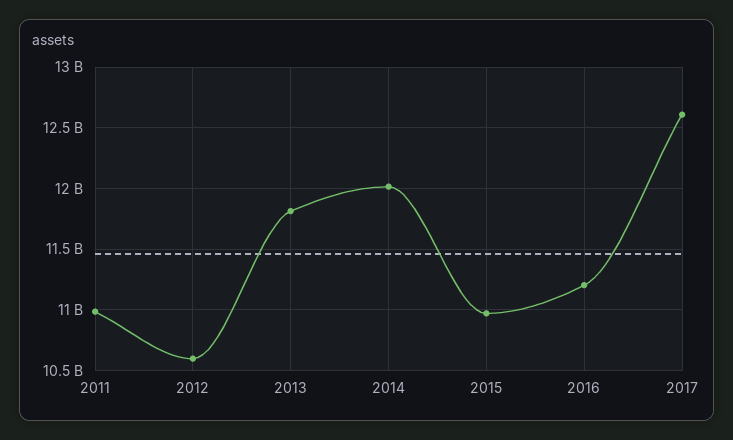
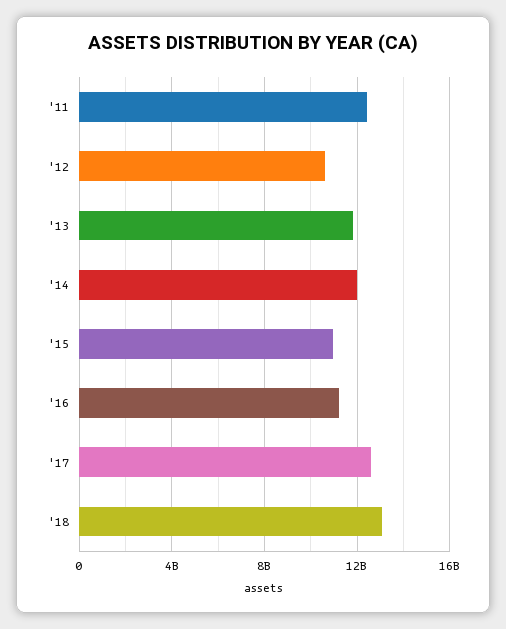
2011: 11000000000 -> 12500000000
'18: none -> 13000000000

